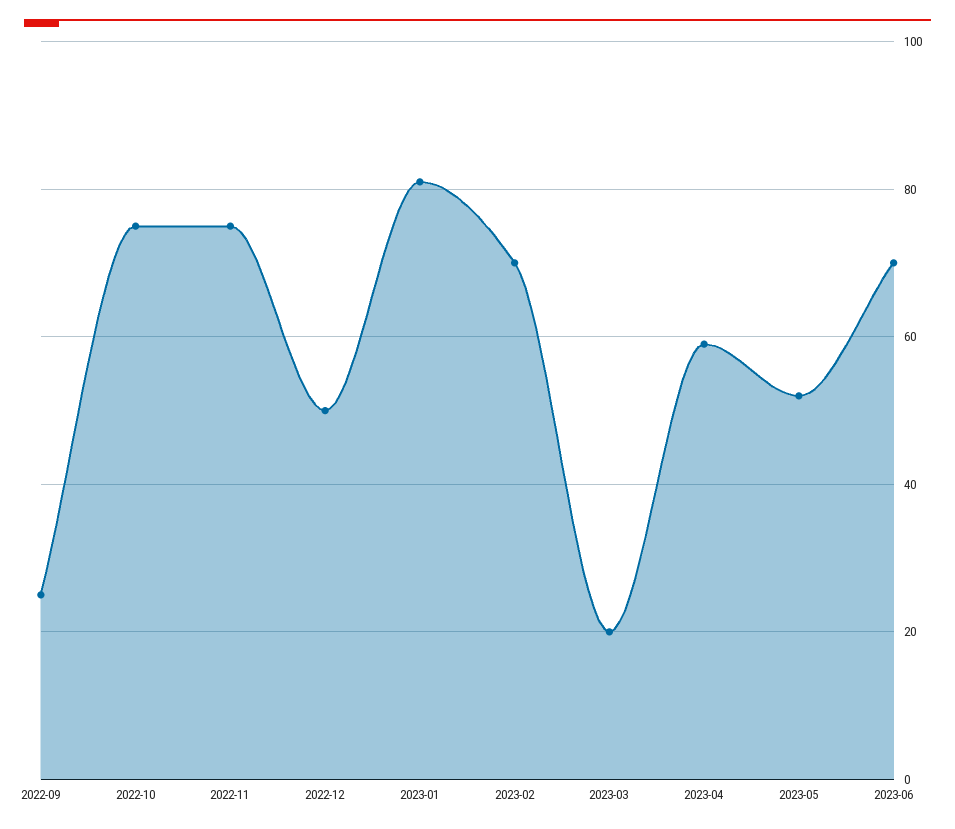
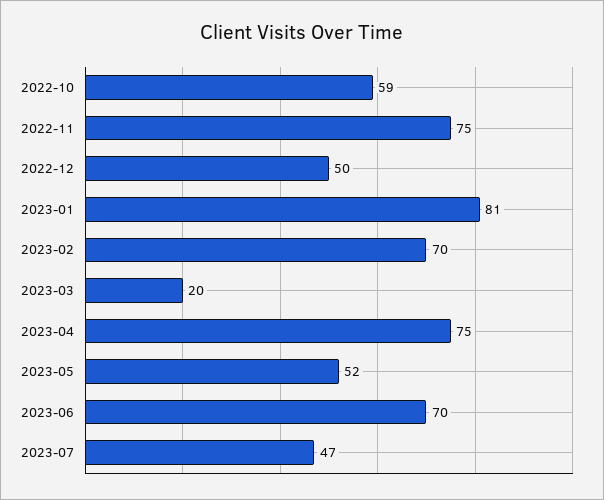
2022-09: 25 -> none
2022-10: 75 -> 59
2023-04: 60 -> 75
2023-07: none -> 47

